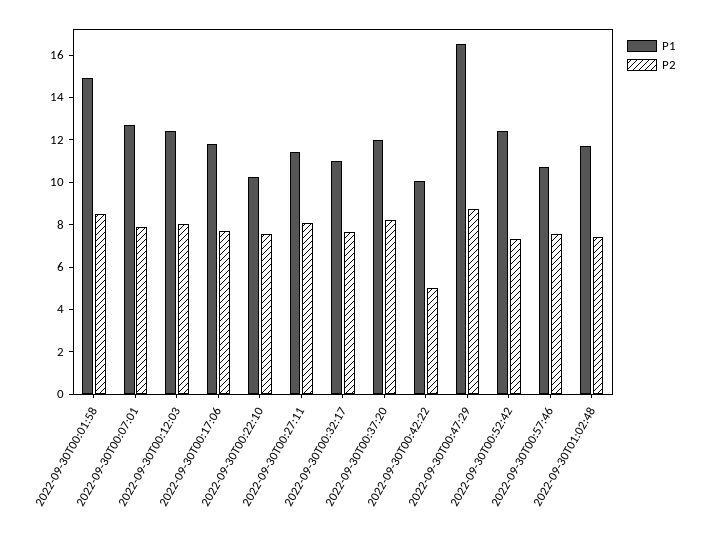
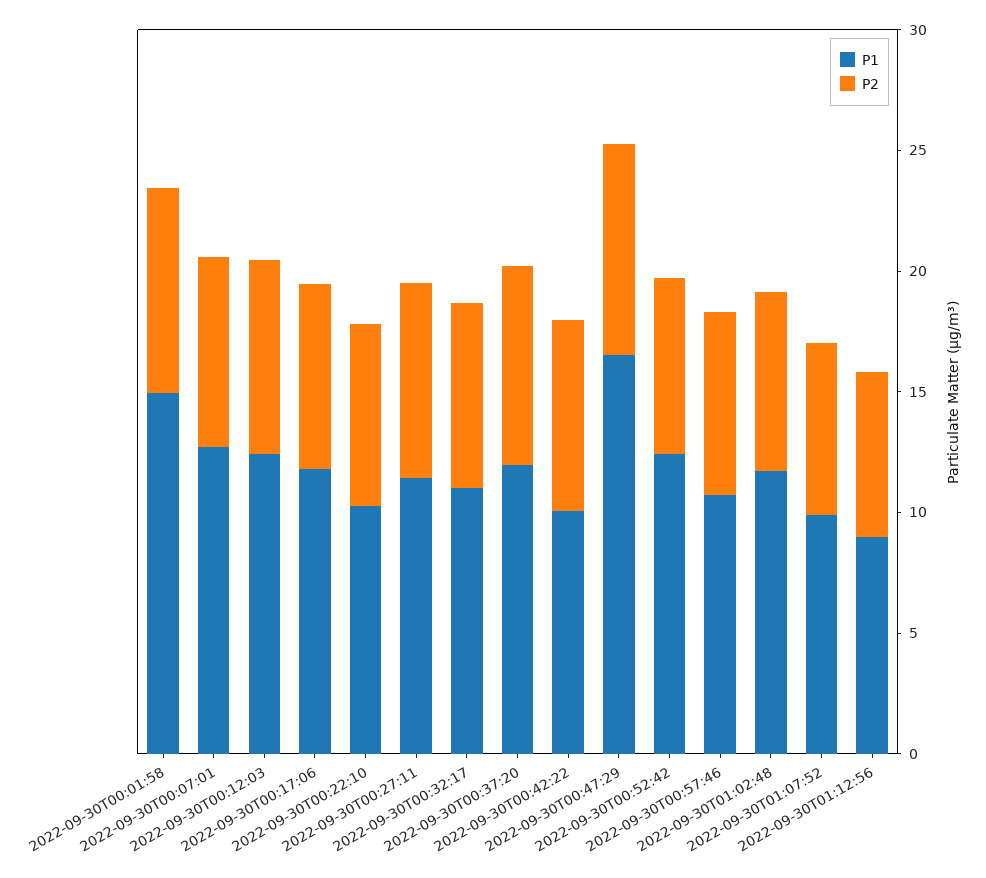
P2, 2022-09-30T00:42:22: 5 -> 8
P1, 2022-09-30T01:07:52: none -> 10
P2, 2022-09-30T01:07:52: none -> 7
P1, 2022-09-30T01:12:56: none -> 9
P2, 2022-09-30T01:12:56: none -> 7

